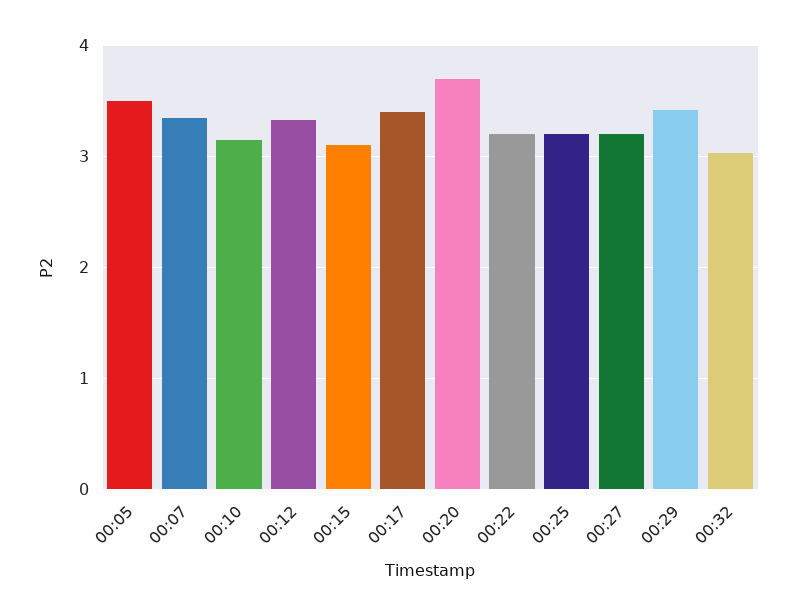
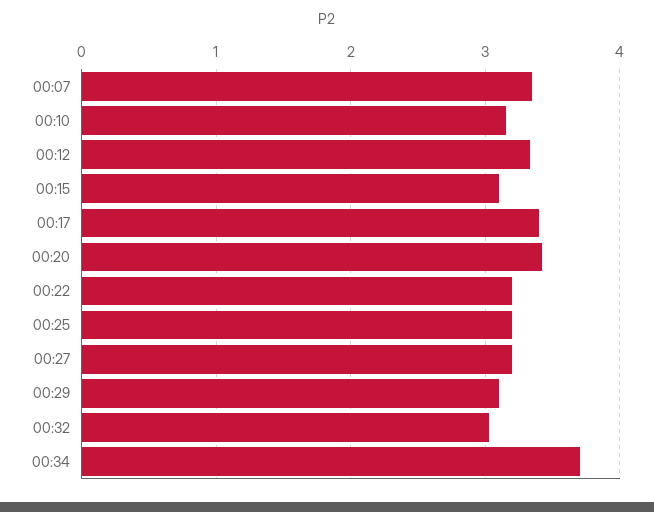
00:05: 3.5 -> none
00:20: 3.7 -> 3.4
00:29: 3.4 -> 3.1
00:34: none -> 3.7

